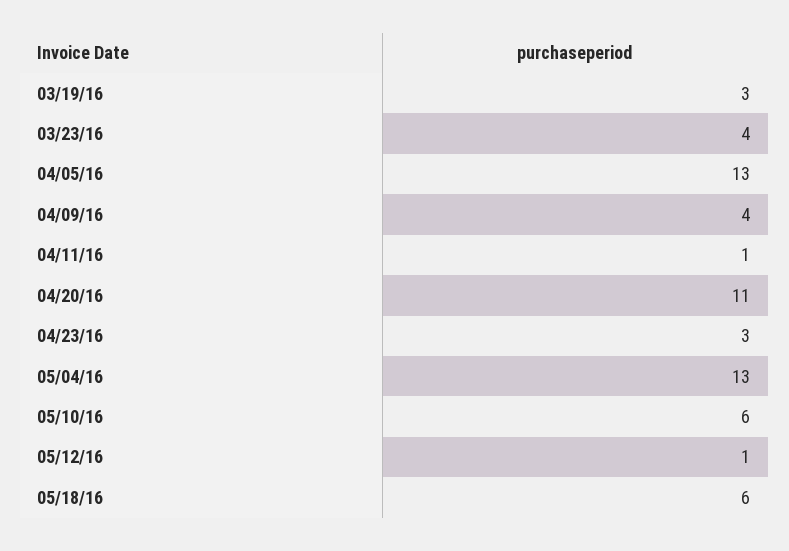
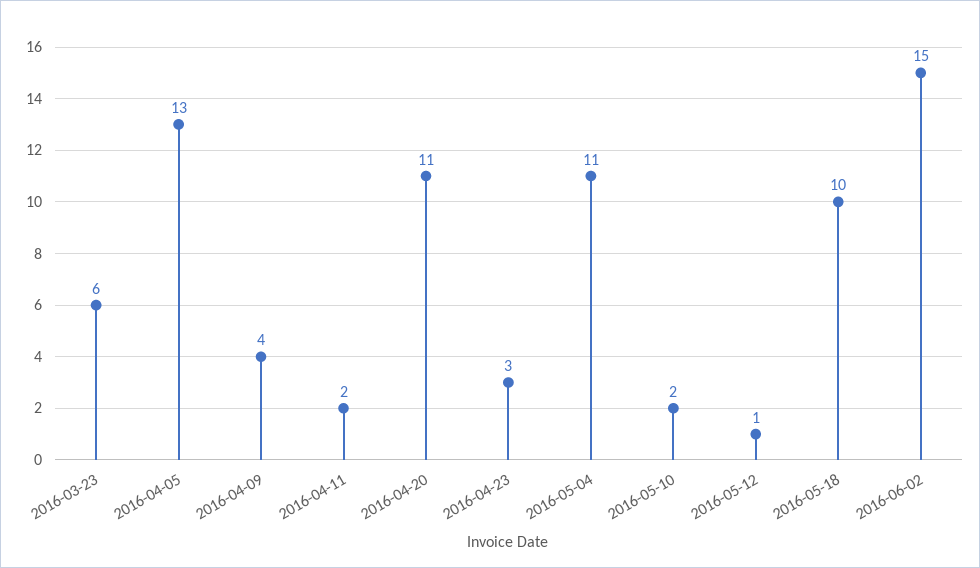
03/19/16: 3 -> none
03/23/16: 4 -> 6
04/11/16: 1 -> 2
05/04/16: 13 -> 11
05/10/16: 6 -> 2
05/18/16: 6 -> 10
2016-06-02: none -> 15

